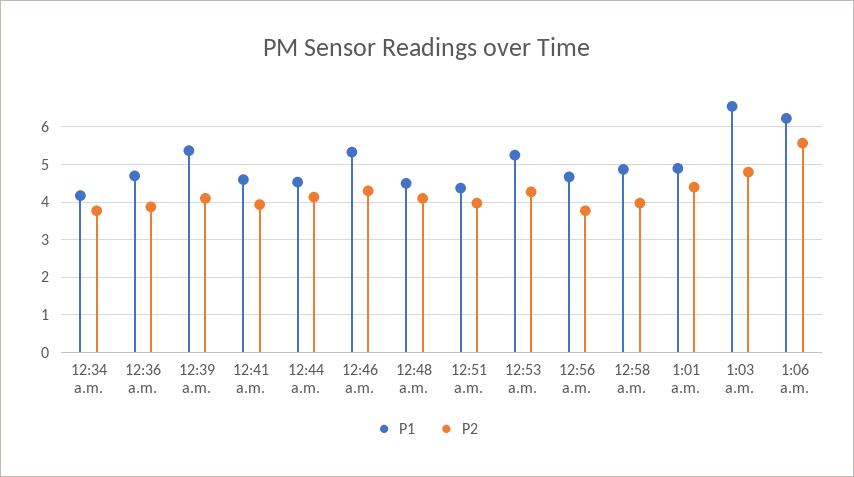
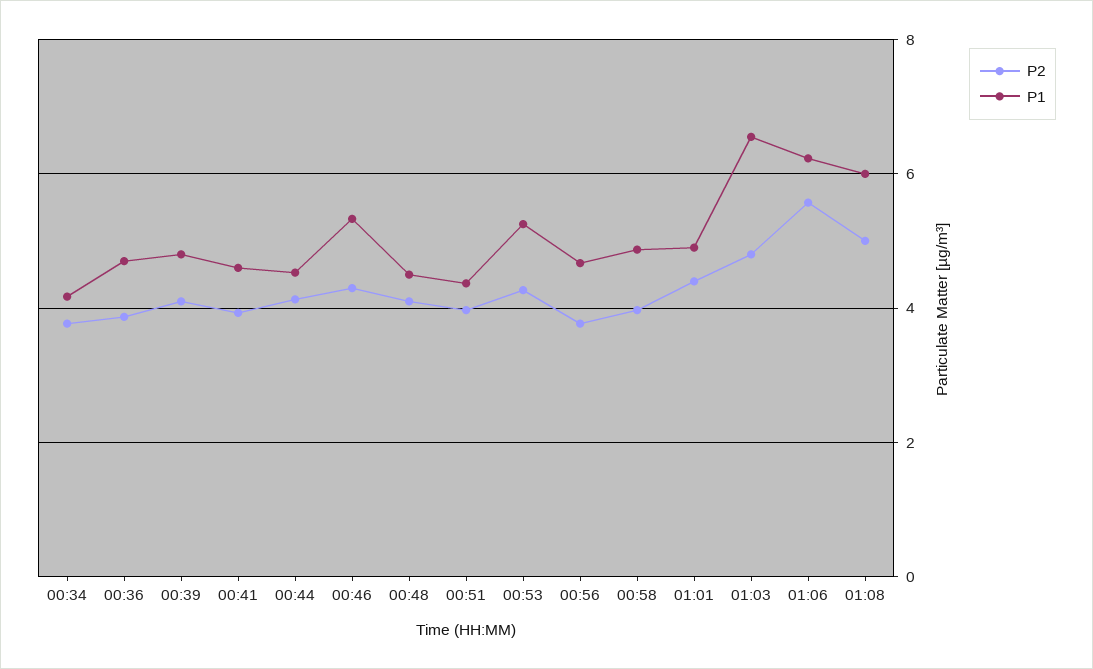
P1, 12:39 a.m.: 5.4 -> 4.8
P2, 01:08: none -> 5
P1, 01:08: none -> 6

